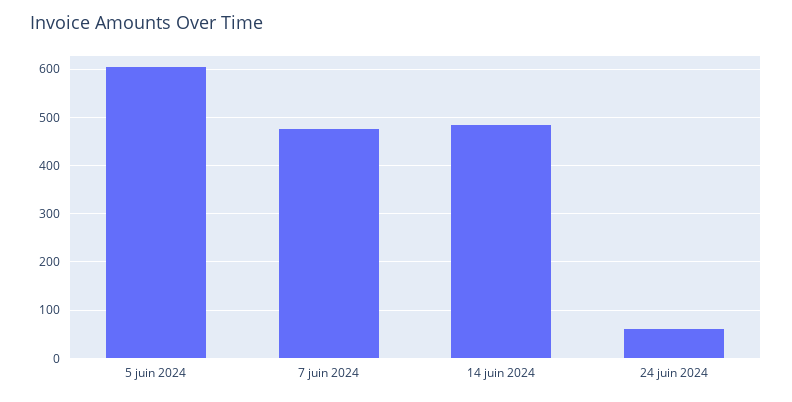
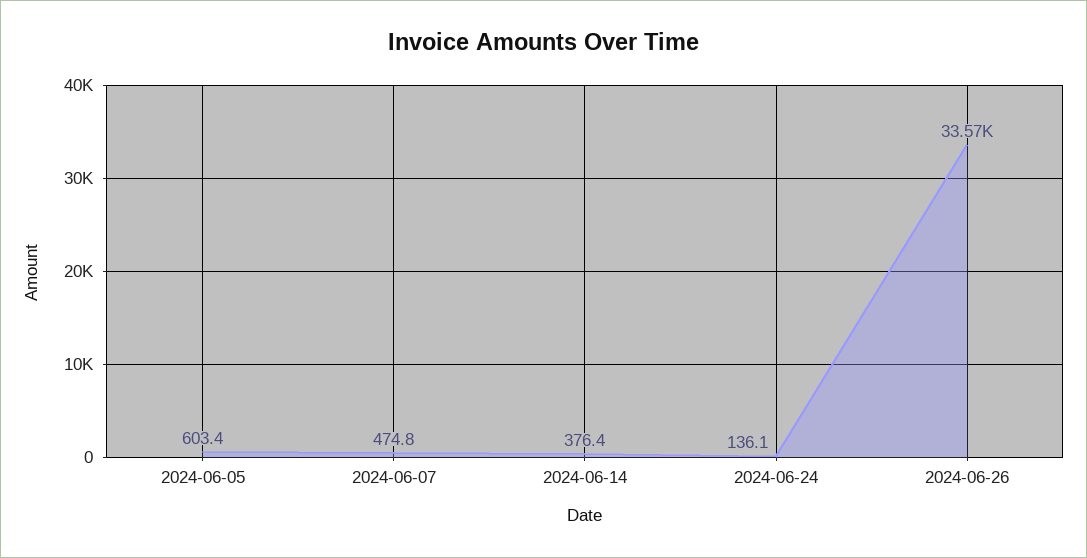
14 juin 2024: 480 -> 376.4
24 juin 2024: 60 -> 136.1
2024-06-26: none -> 33570

